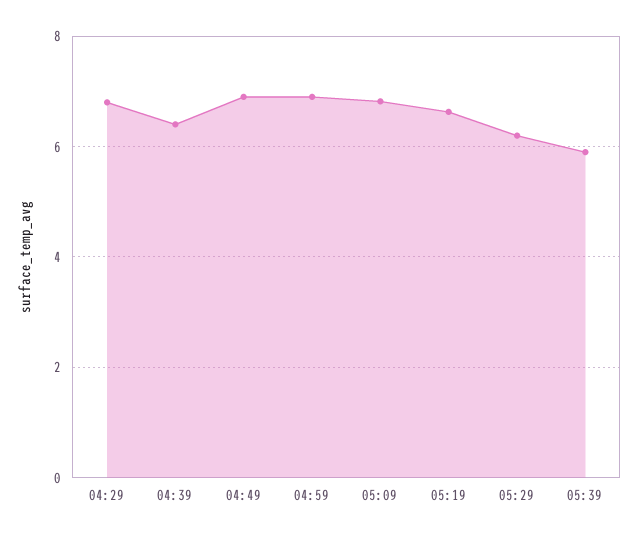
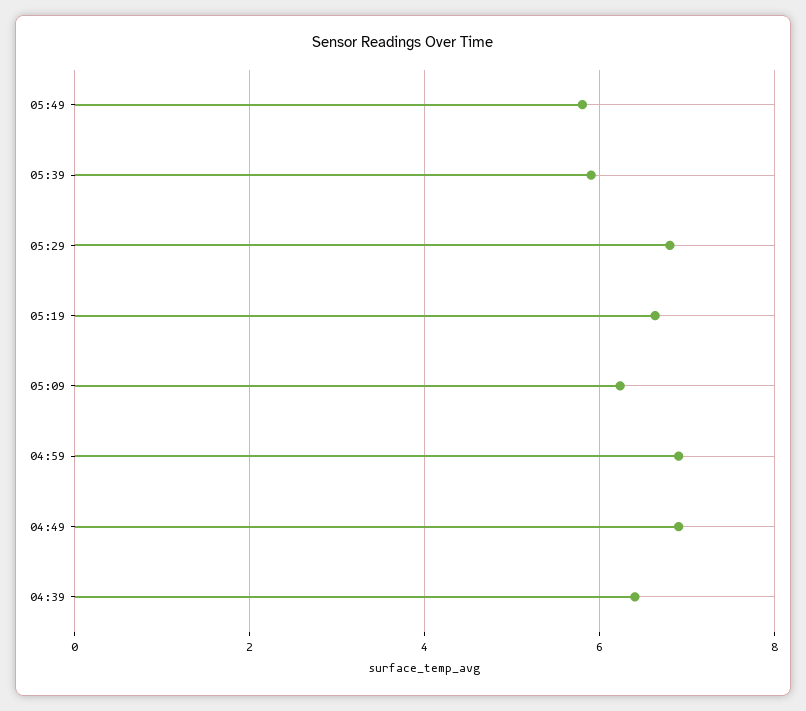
04:29: 6.8 -> none
05:09: 6.8 -> 6.2
05:29: 6.2 -> 6.8
05:49: none -> 5.8

